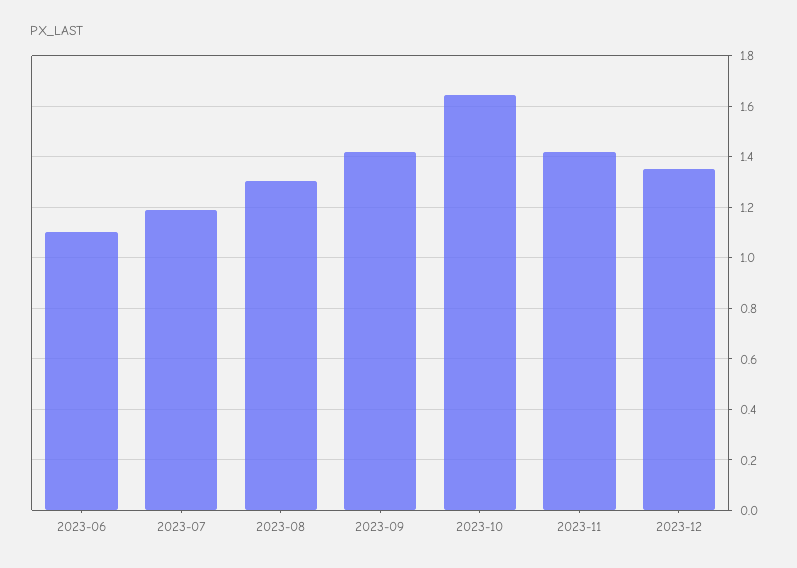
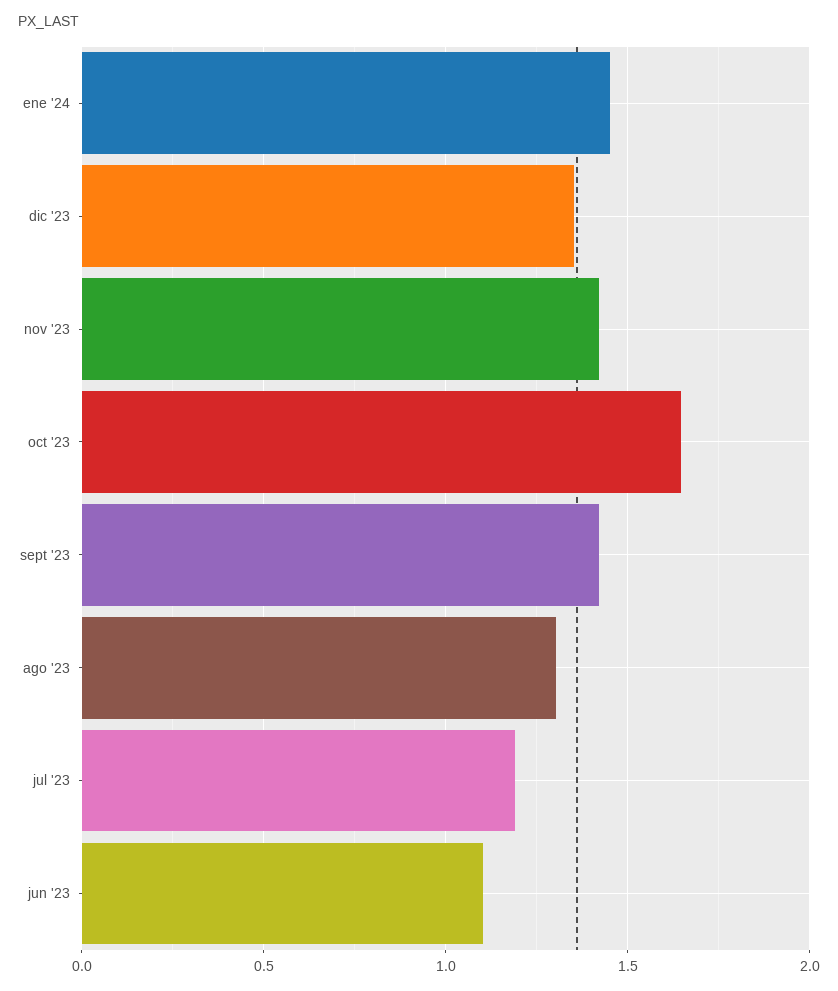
ene '24: none -> 1.45

